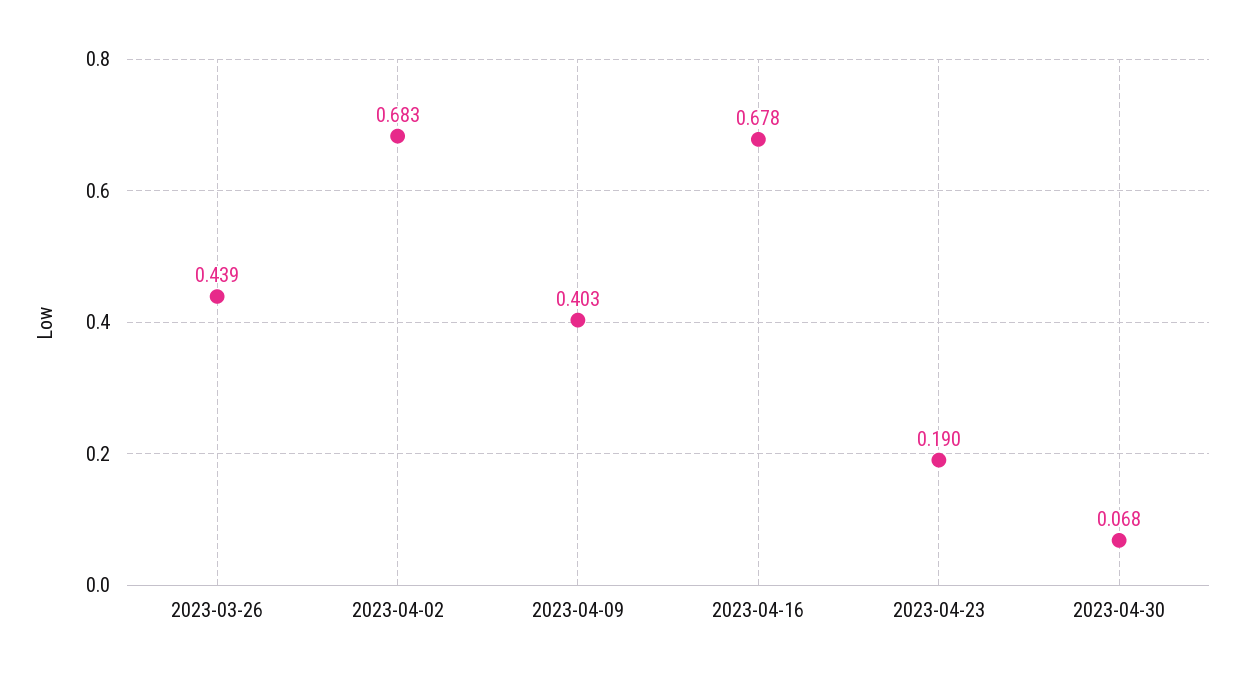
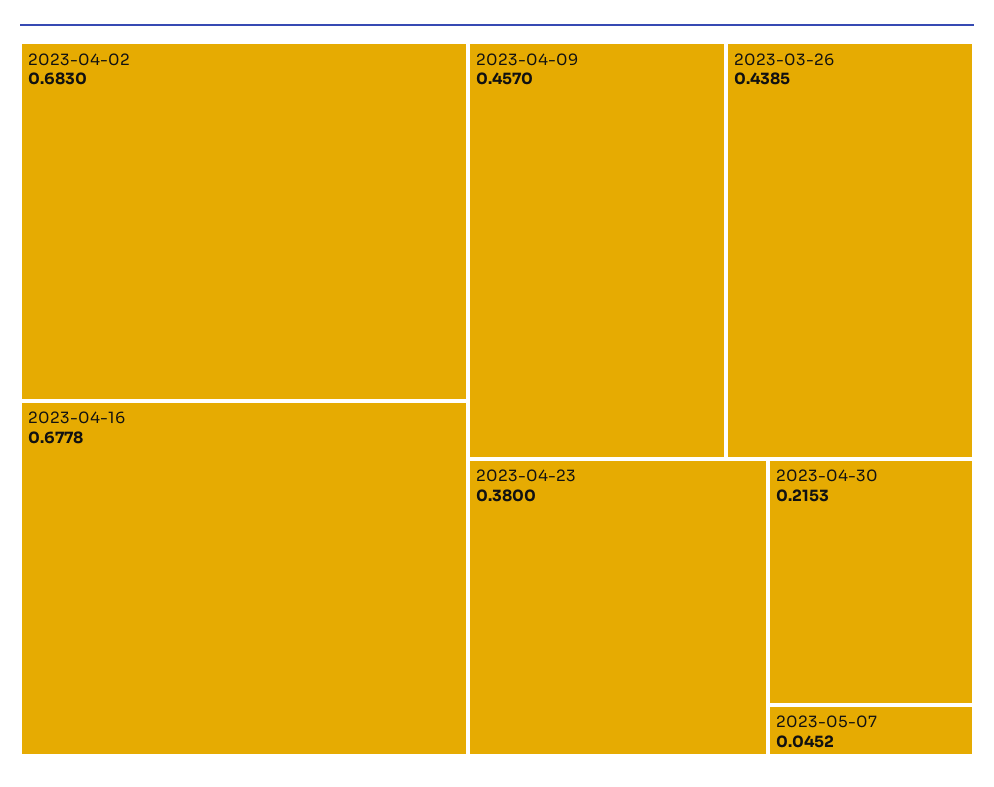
2023-04-09: 0.403 -> 0.457
2023-04-23: 0.19 -> 0.38
2023-04-30: 0.068 -> 0.2153
2023-05-07: none -> 0.0452

